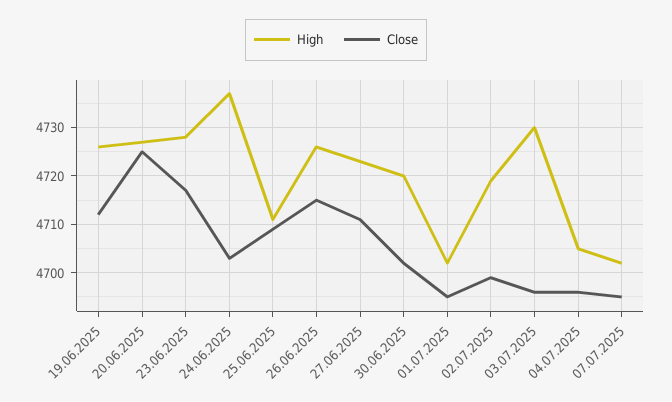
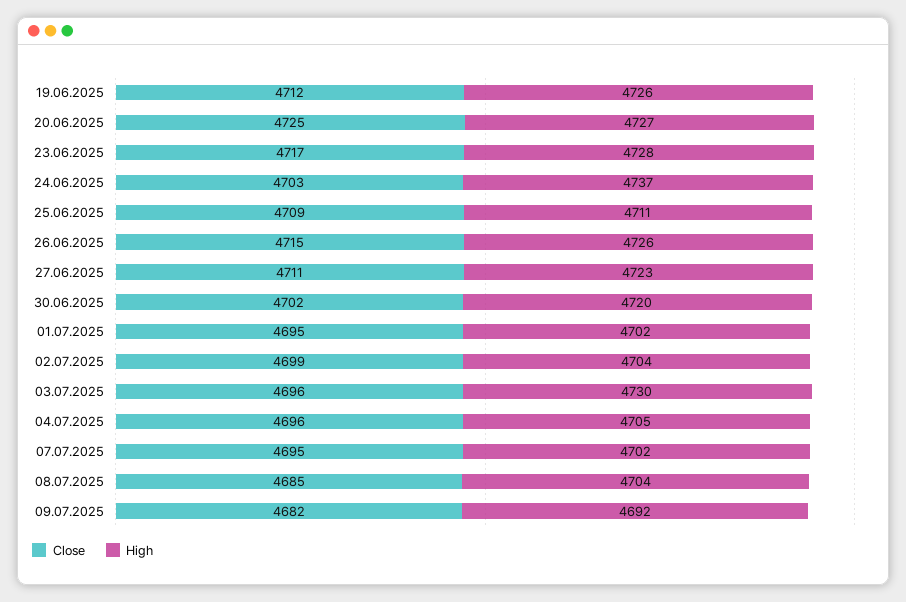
High, 02.07.2025: 4720 -> 4704
Close, 08.07.2025: none -> 4685
High, 08.07.2025: none -> 4704
Close, 09.07.2025: none -> 4682
High, 09.07.2025: none -> 4692

